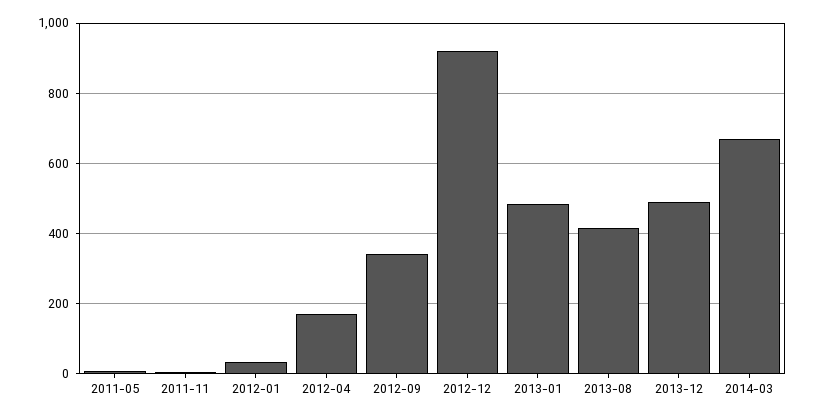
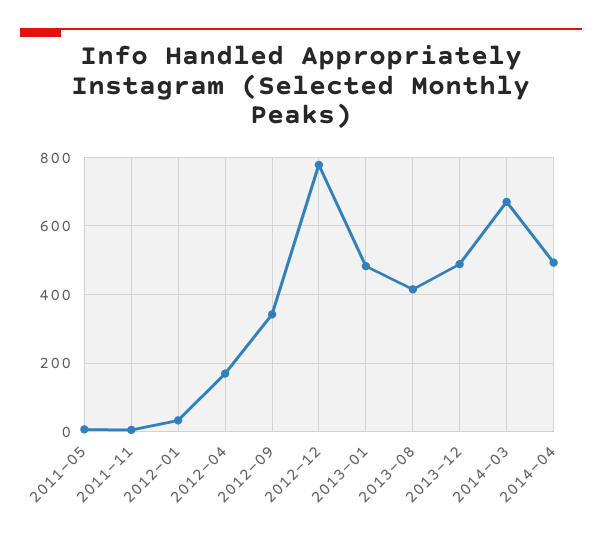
2012-12: 920 -> 780
2014-04: none -> 500

